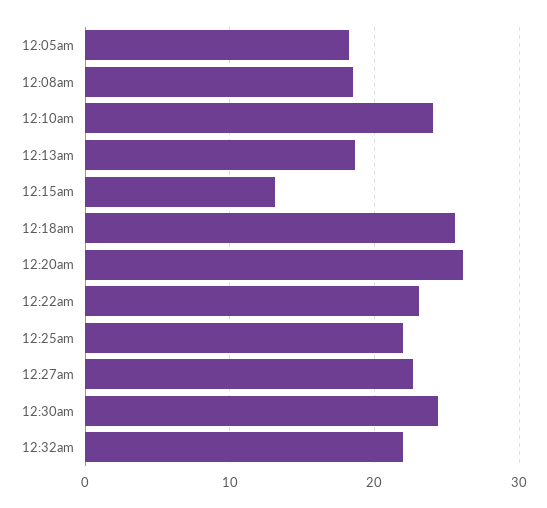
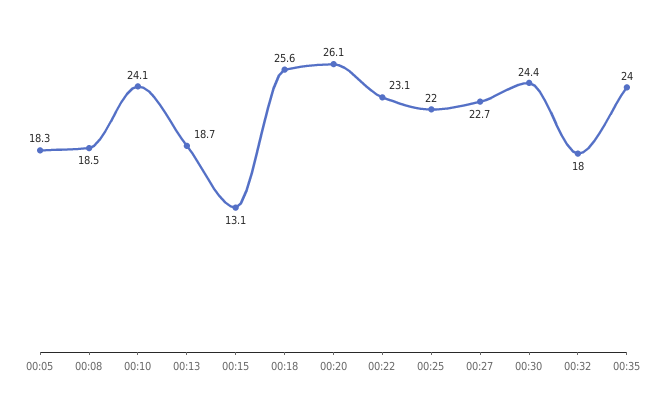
12:32am: 22 -> 18
00:35: none -> 24

